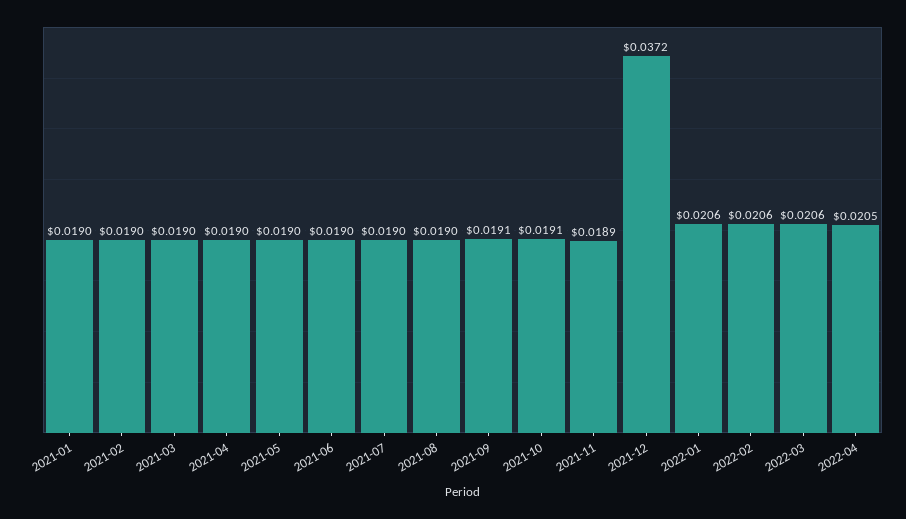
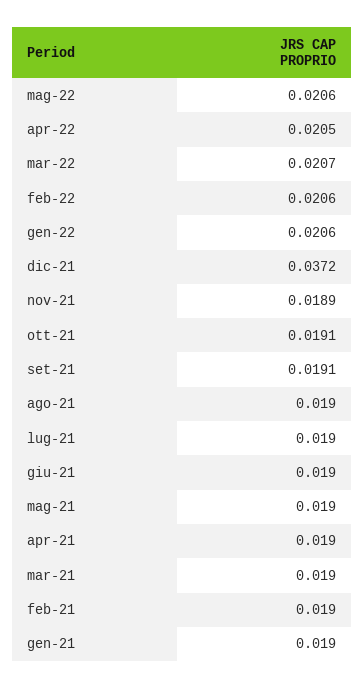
2022-03: 0.0206 -> 0.0207
mag-22: none -> 0.0206

